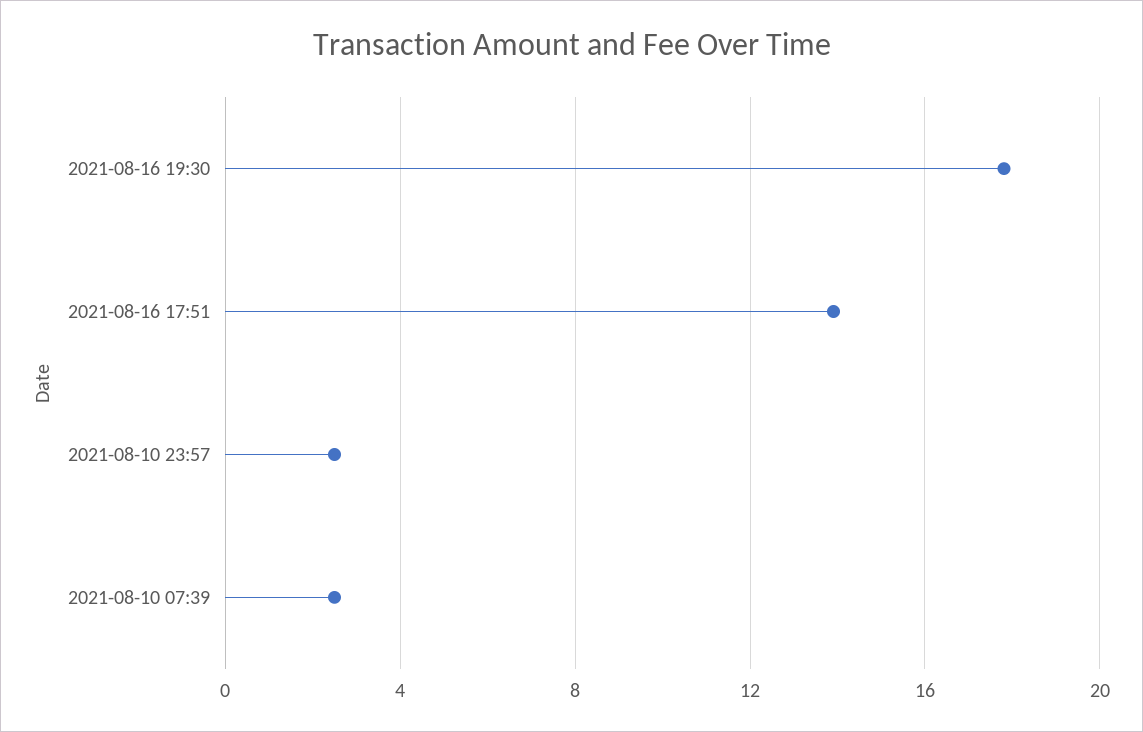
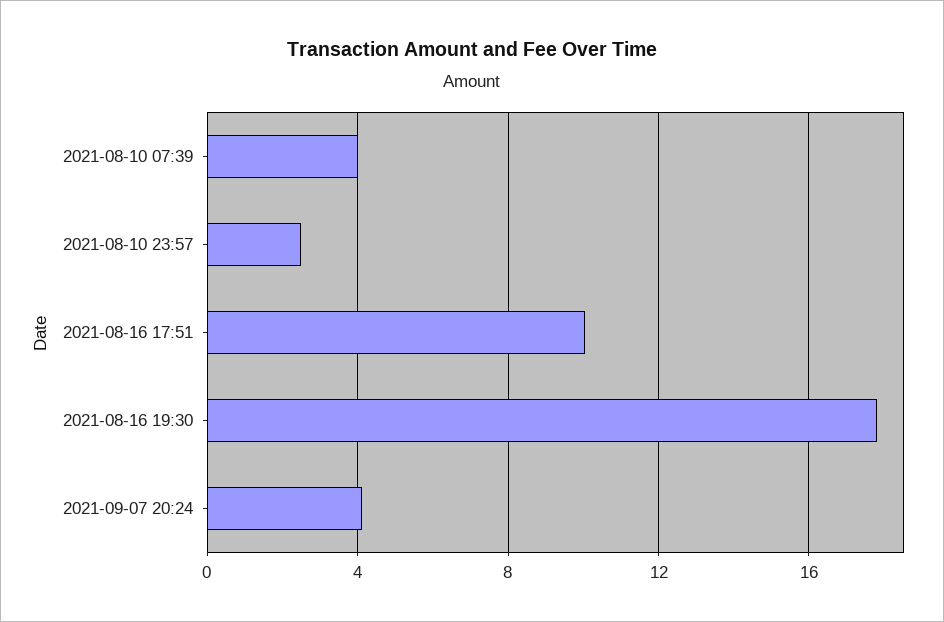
2021-08-16 17:51: 14 -> 10
2021-08-10 07:39: 2.5 -> 4
2021-09-07 20:24: none -> 4

